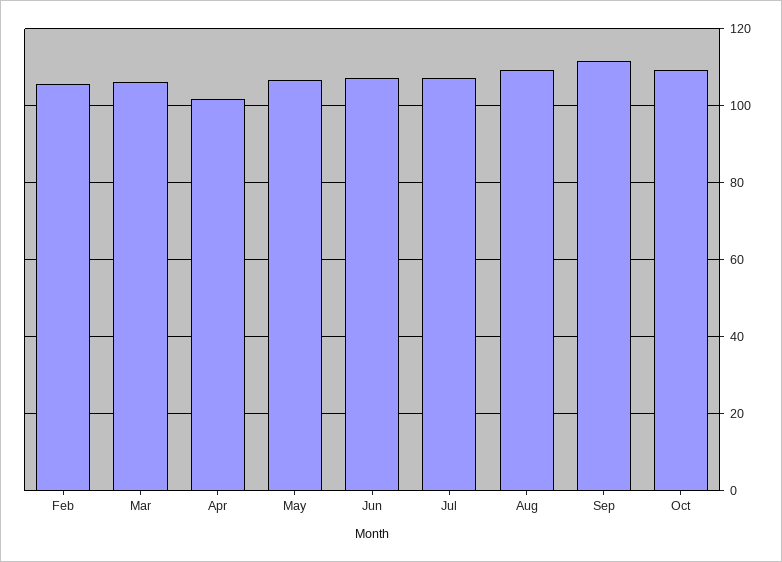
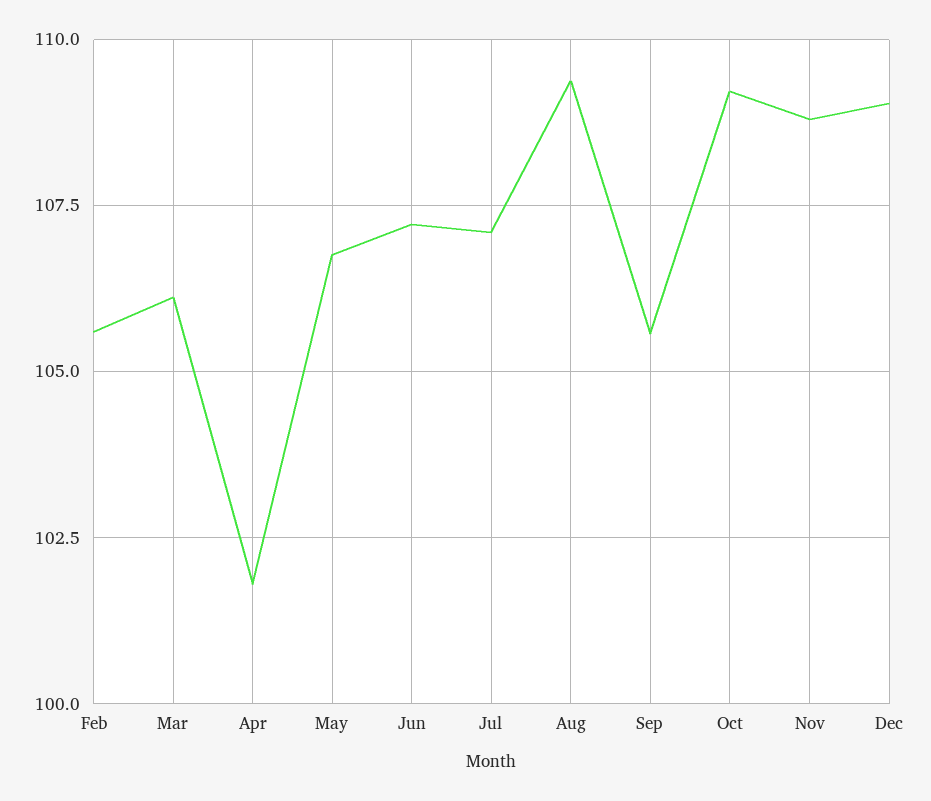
Sep: 112 -> 105.5
Nov: none -> 108.75
Dec: none -> 109

